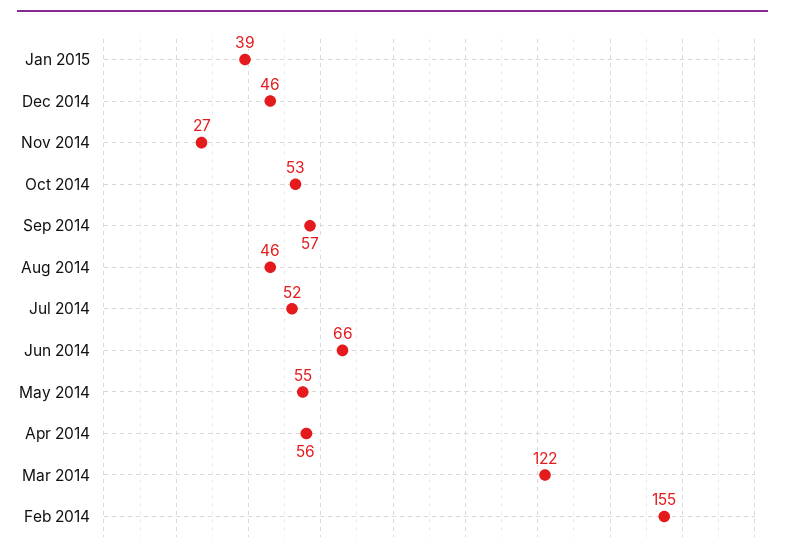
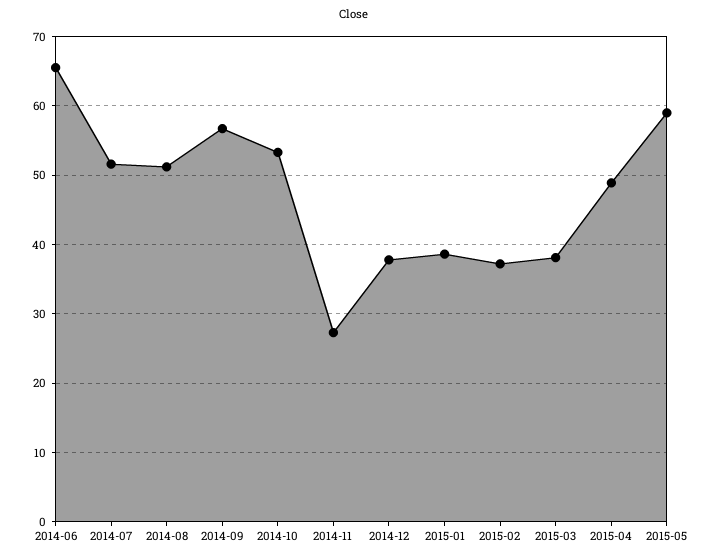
Dec 2014: 46 -> 38
Aug 2014: 46 -> 51
May 2014: 55 -> none
Apr 2014: 56 -> none
Mar 2014: 122 -> none
Feb 2014: 155 -> none
2015-02: none -> 37
2015-03: none -> 38
2015-04: none -> 49
2015-05: none -> 59

